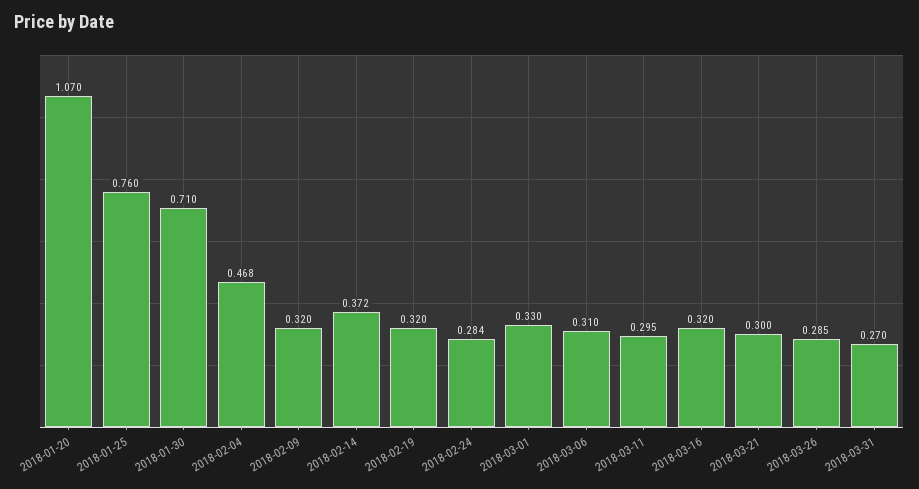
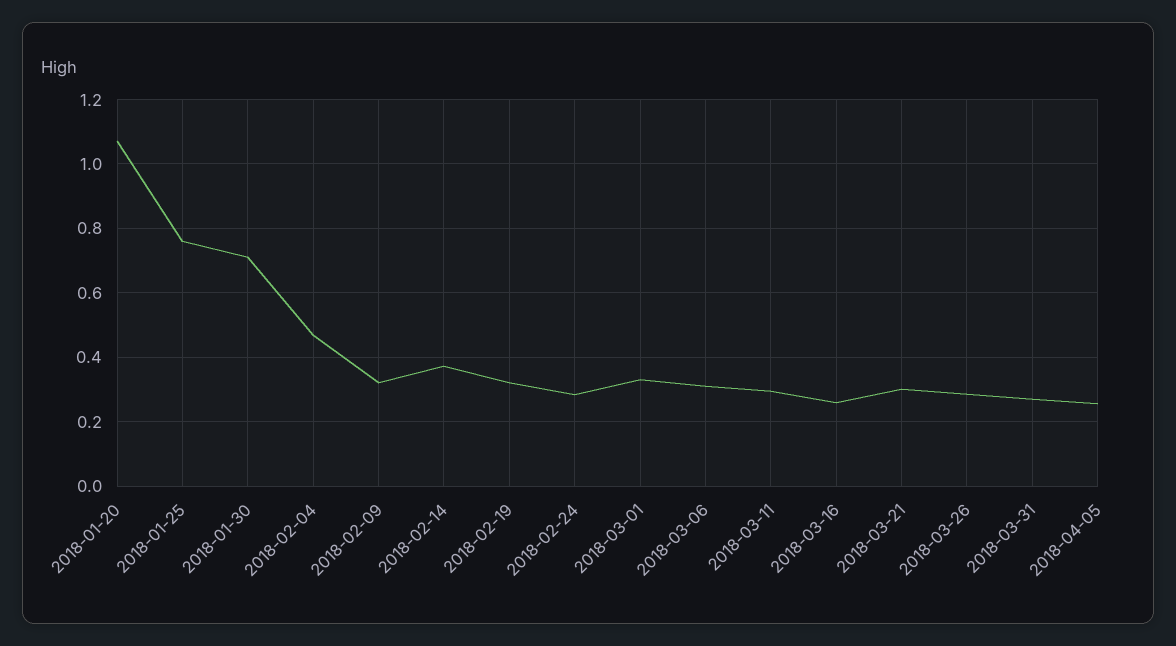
2018-03-16: 0.32 -> 0.26
2018-04-05: none -> 0.26

